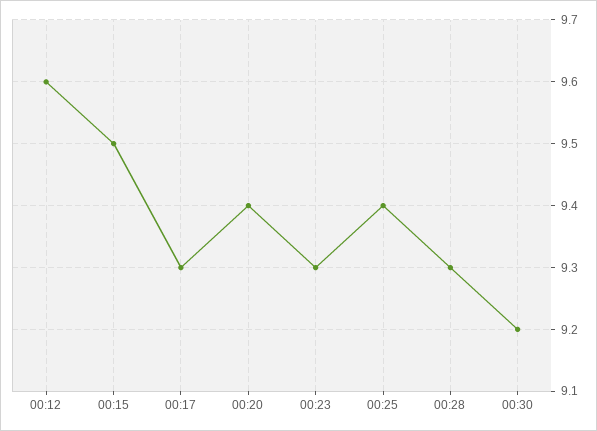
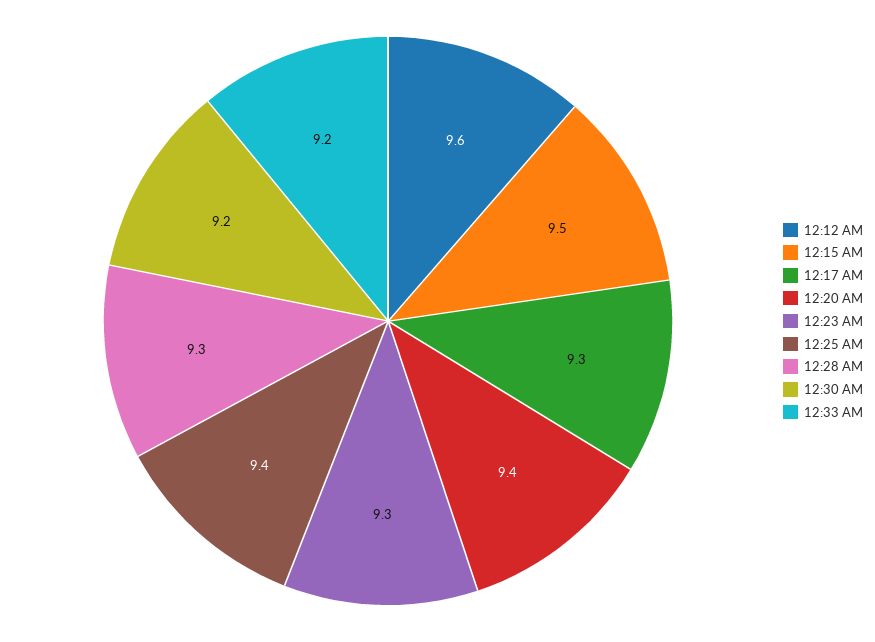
12:33 AM: none -> 9.2

